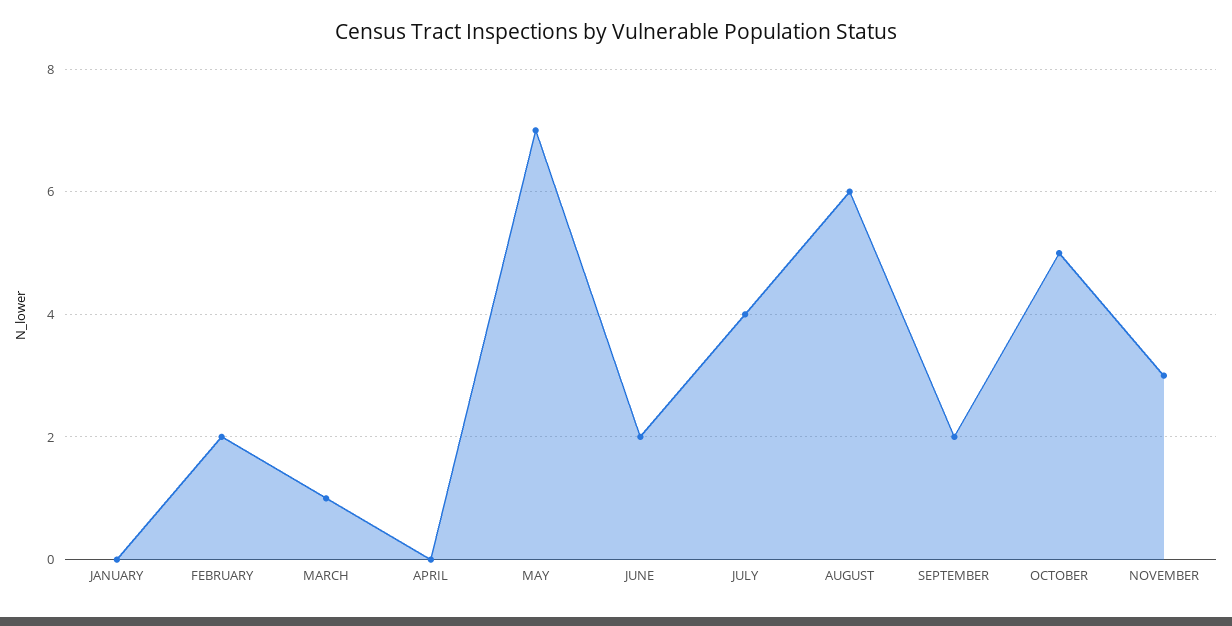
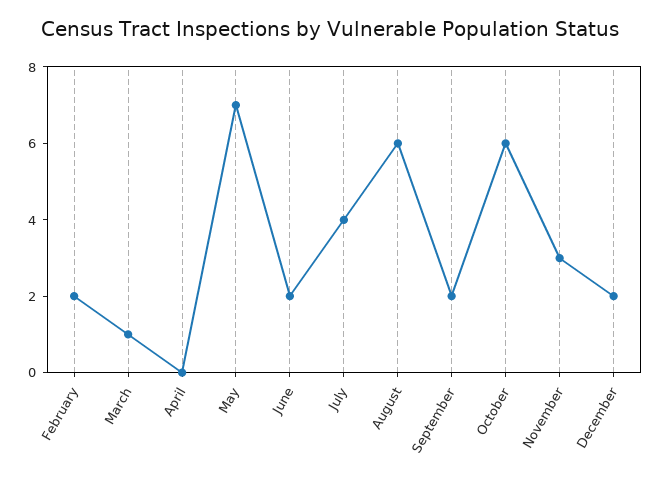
JANUARY: 0 -> none
OCTOBER: 5 -> 6
December: none -> 2

